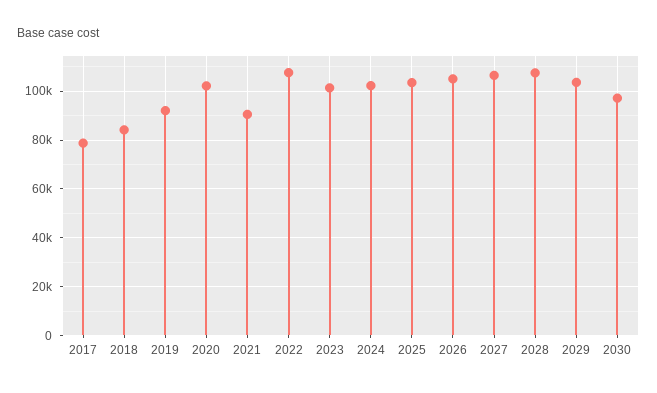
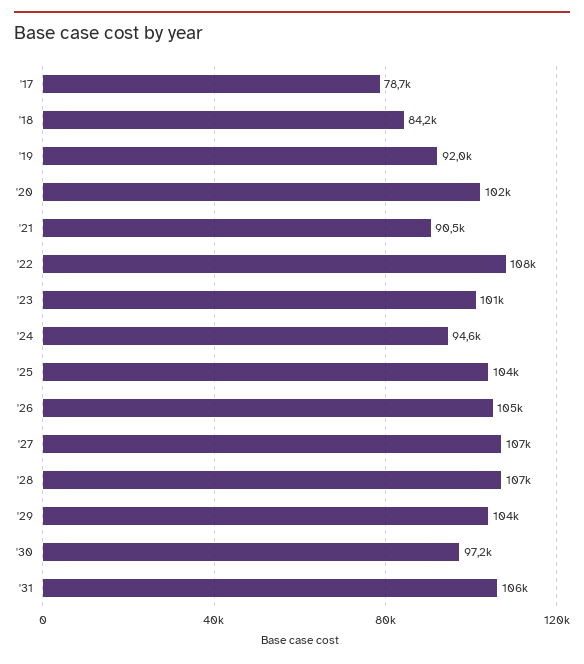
2024: 102500 -> 94600
'31: none -> 106000

